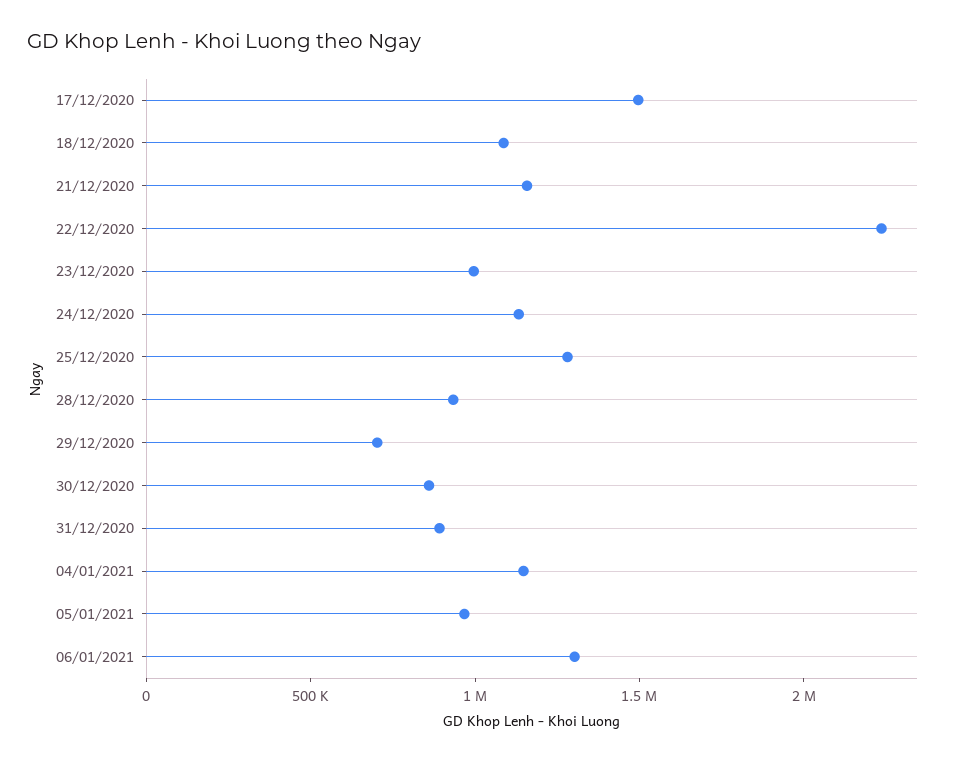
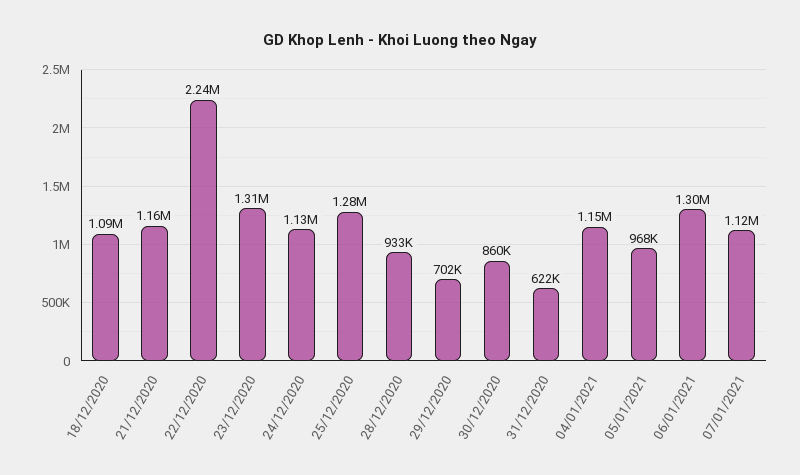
17/12/2020: 1500000 -> none
23/12/2020: 1000000 -> 1310000
31/12/2020: 900000 -> 622000
07/01/2021: none -> 1120000

